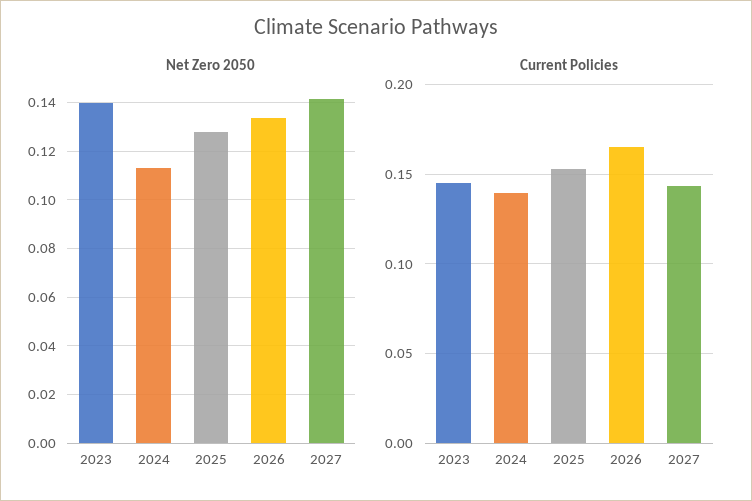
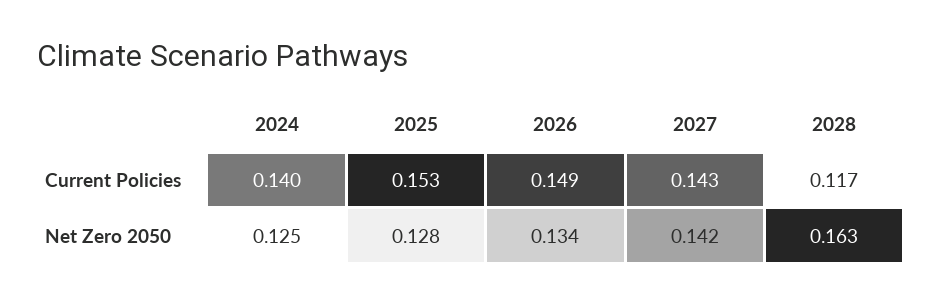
Net Zero 2050, 2023: 0.14 -> none
Net Zero 2050, 2024: 0.1125 -> 0.125
Current Policies, 2023: 0.145 -> none
Current Policies, 2026: 0.165 -> 0.149
Current Policies, 2028: none -> 0.117
Net Zero 2050, 2028: none -> 0.163

